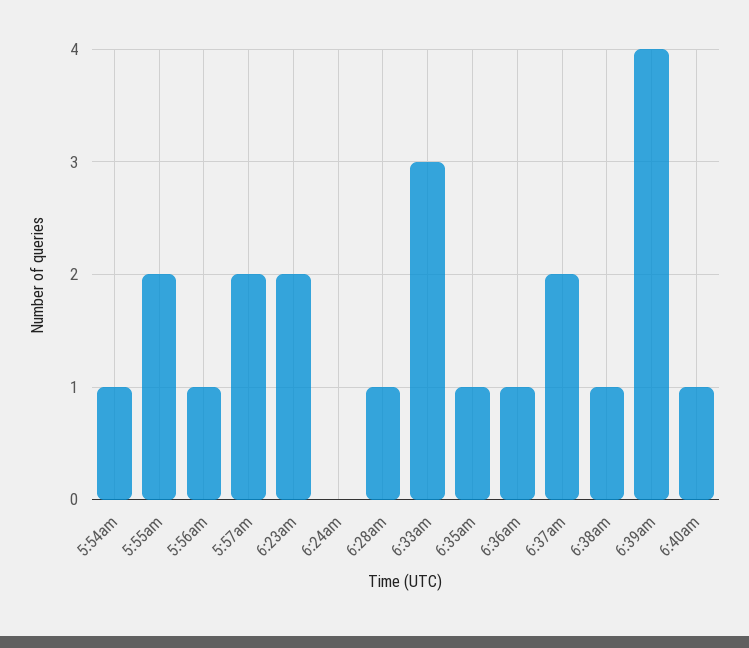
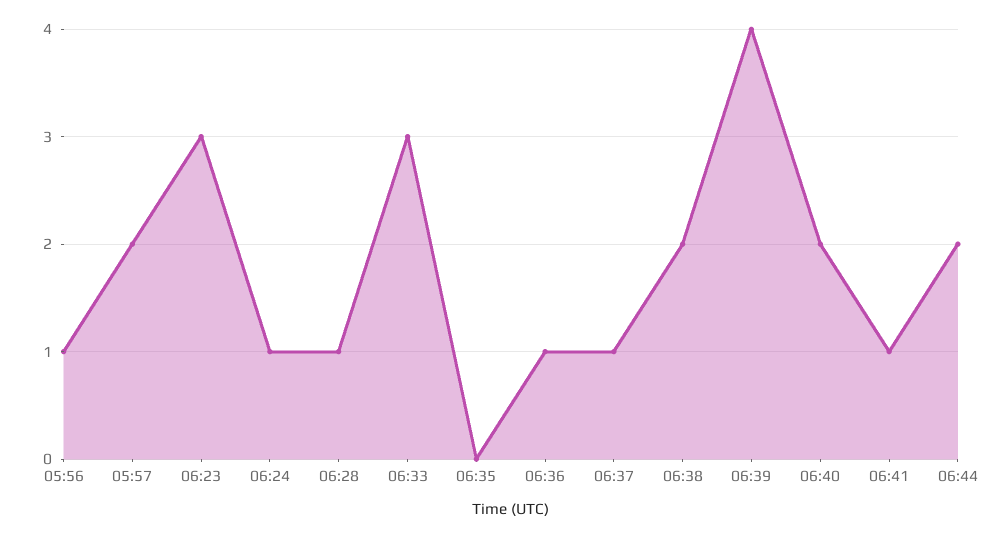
5:54am: 1 -> none
5:55am: 2 -> none
6:23am: 2 -> 3
6:24am: 0 -> 1
6:35am: 1 -> 0
6:37am: 2 -> 1
6:38am: 1 -> 2
6:40am: 1 -> 2
06:41: none -> 1
06:44: none -> 2

